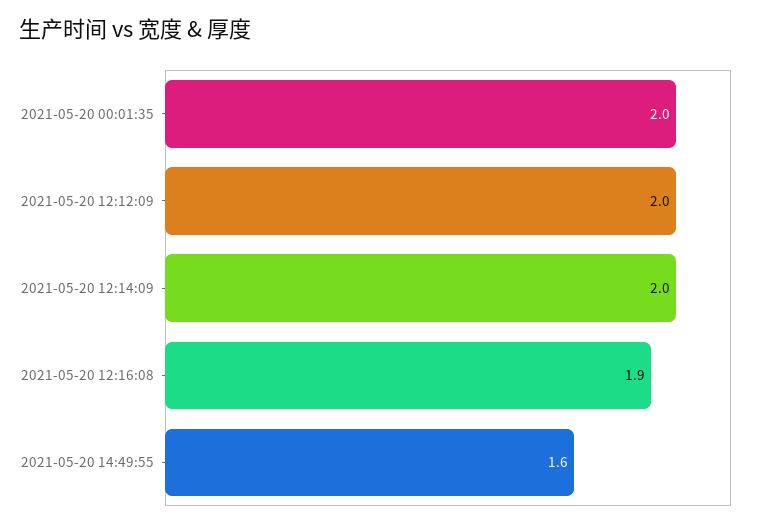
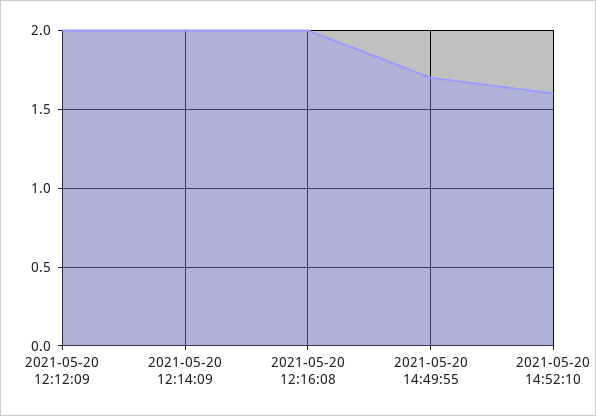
2021-05-20 00:01:35: 2 -> none
2021-05-20 12:16:08: 1.9 -> 2
2021-05-20 14:49:55: 1.6 -> 1.7
2021-05-20 14:52:10: none -> 1.6

